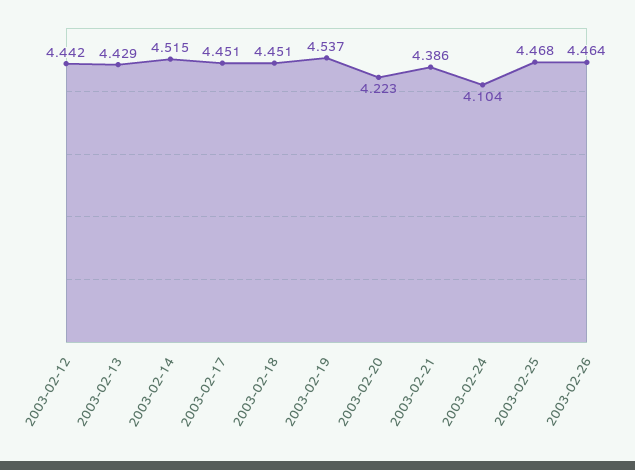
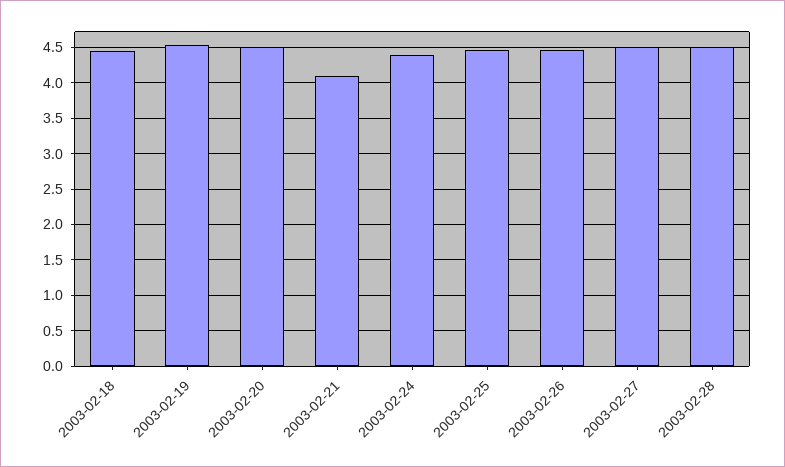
2003-02-12: 4.442 -> none
2003-02-13: 4.429 -> none
2003-02-14: 4.515 -> none
2003-02-17: 4.451 -> none
2003-02-20: 4.223 -> 4.5
2003-02-21: 4.386 -> 4.1
2003-02-24: 4.104 -> 4.4
2003-02-27: none -> 4.5
2003-02-28: none -> 4.5

